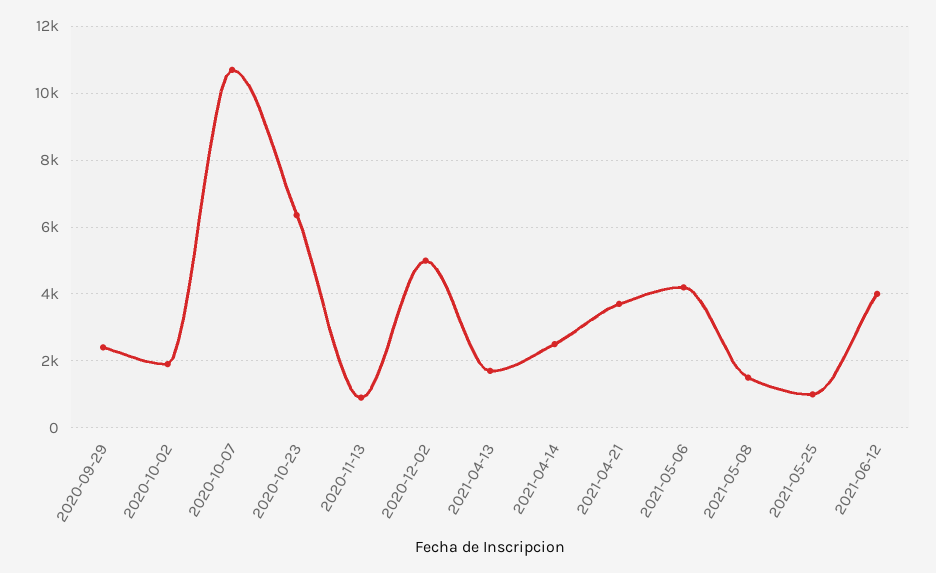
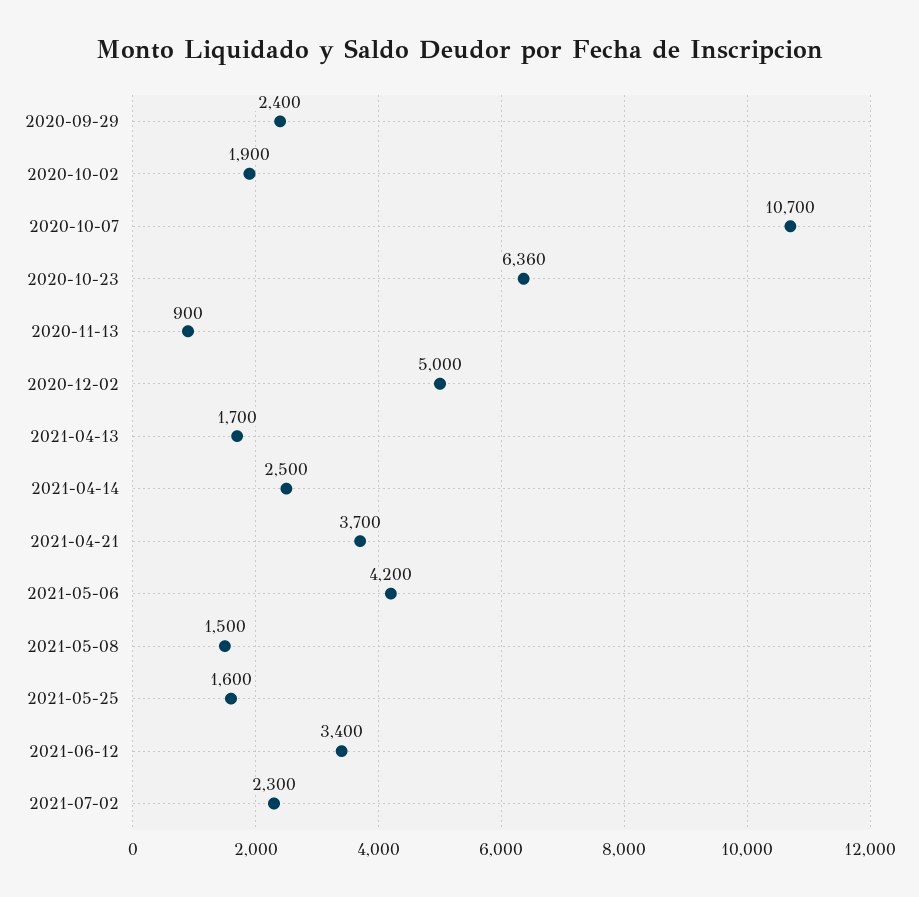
2021-05-25: 1000 -> 1600
2021-06-12: 4000 -> 3400
2021-07-02: none -> 2300

